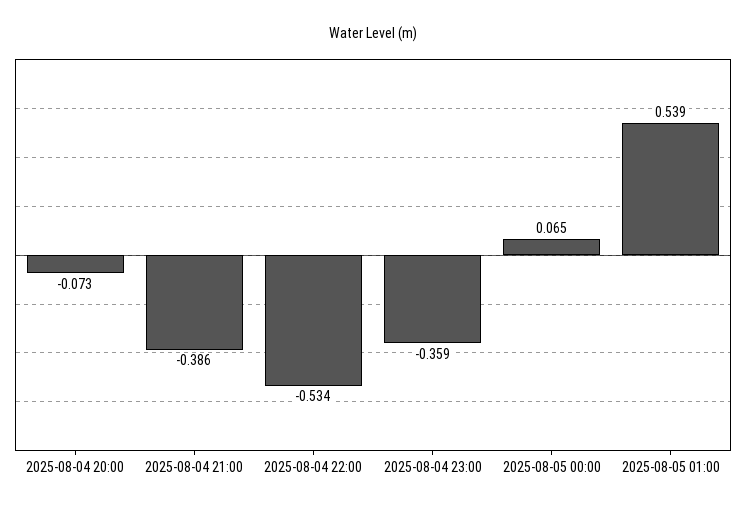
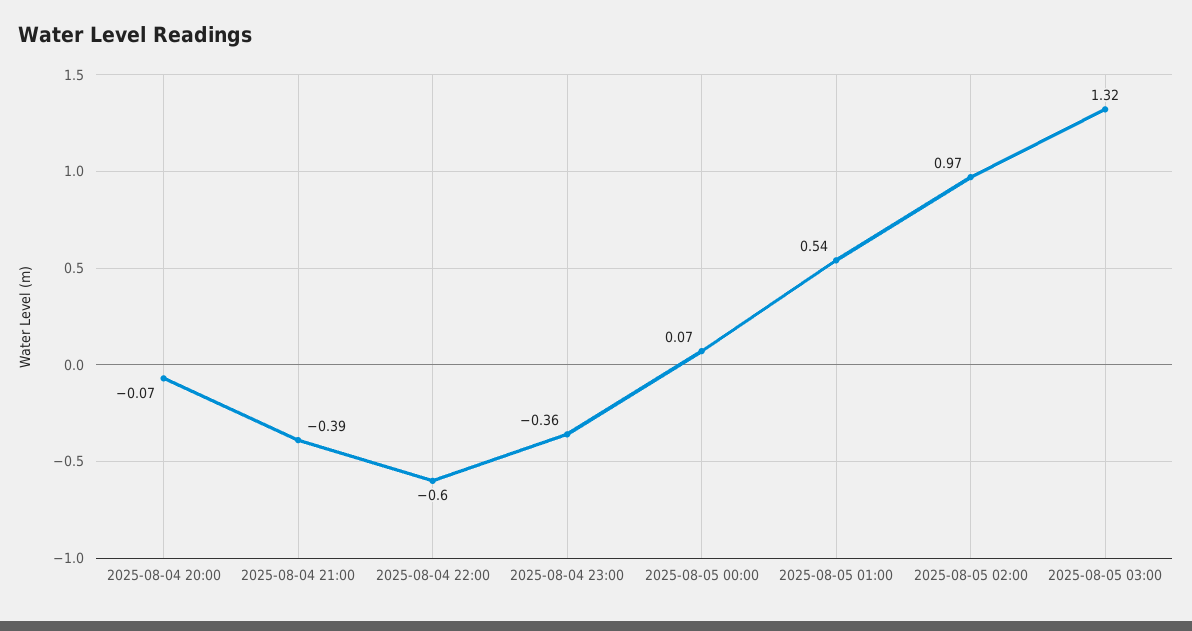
2025-08-04 22:00: -0.534 -> -0.6
2025-08-05 02:00: none -> 0.97
2025-08-05 03:00: none -> 1.32

